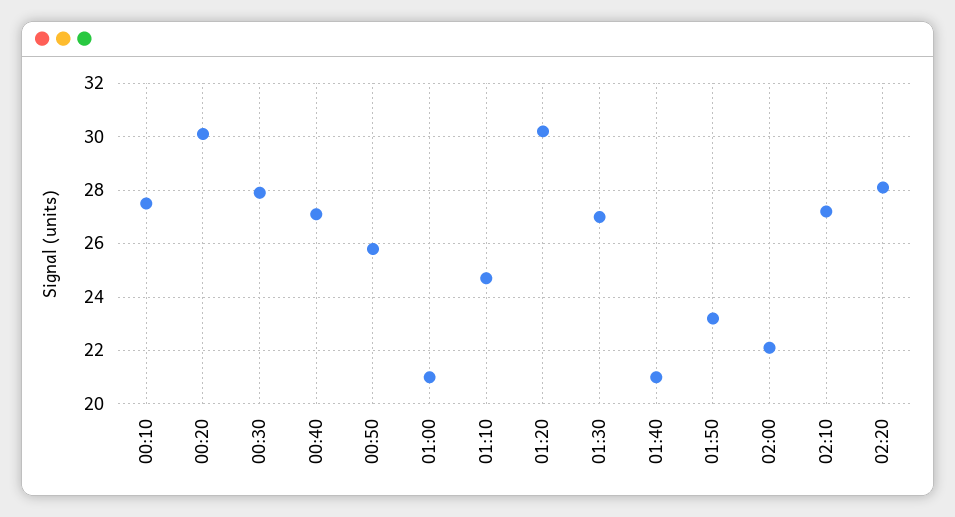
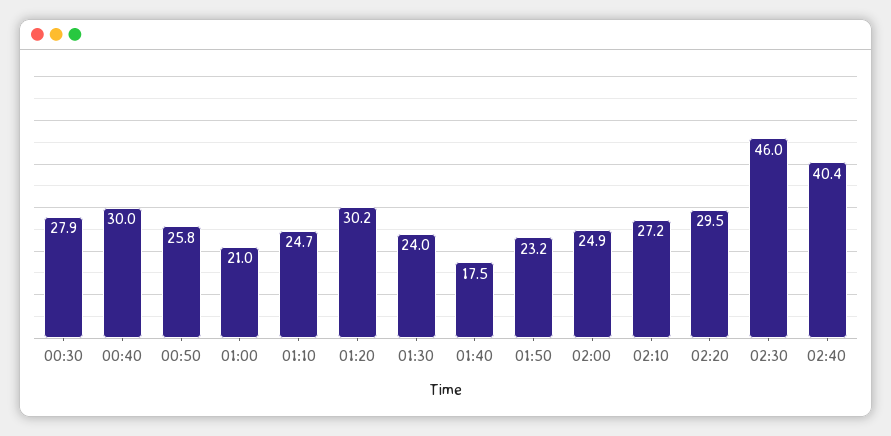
00:10: 27.5 -> none
00:20: 30 -> none
00:40: 27 -> 30
01:30: 27 -> 24
01:40: 21 -> 17.5
02:00: 22 -> 24.9
02:20: 28 -> 29.5
02:30: none -> 46
02:40: none -> 40.4

